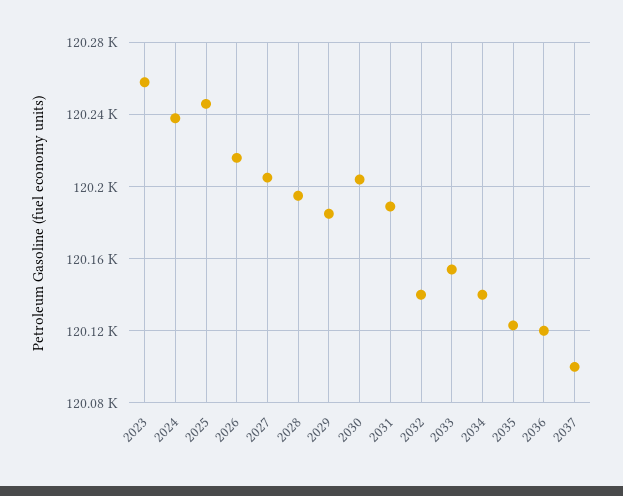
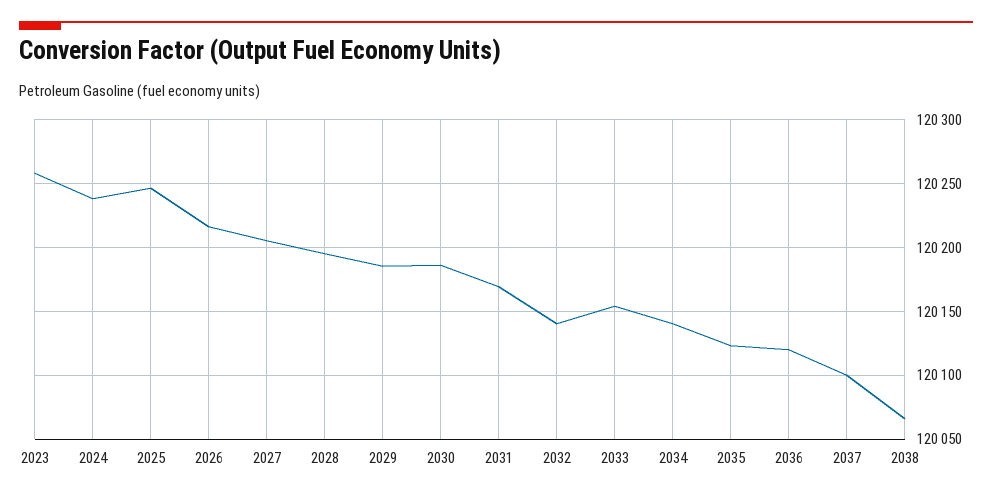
2030: 120205 -> 120185
2031: 120190 -> 120170
2038: none -> 120065

